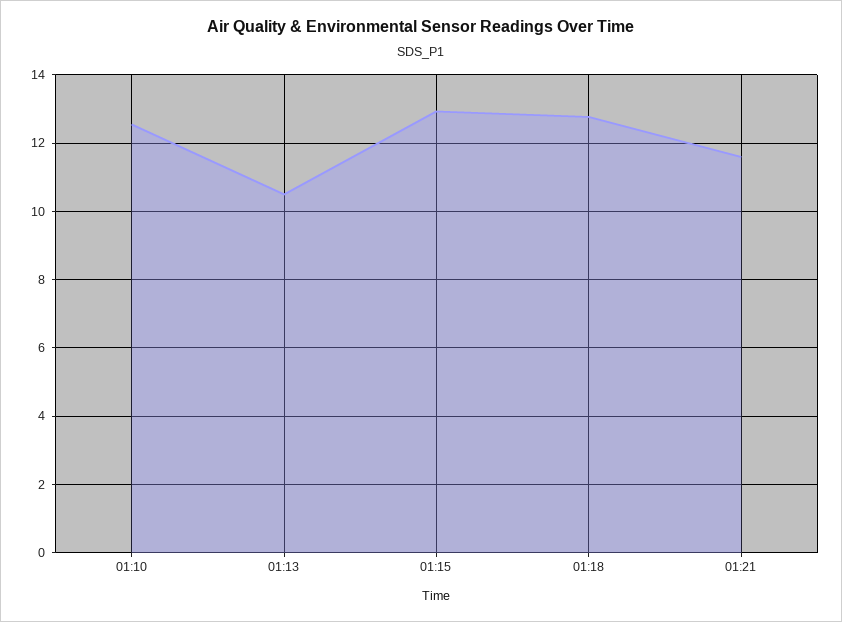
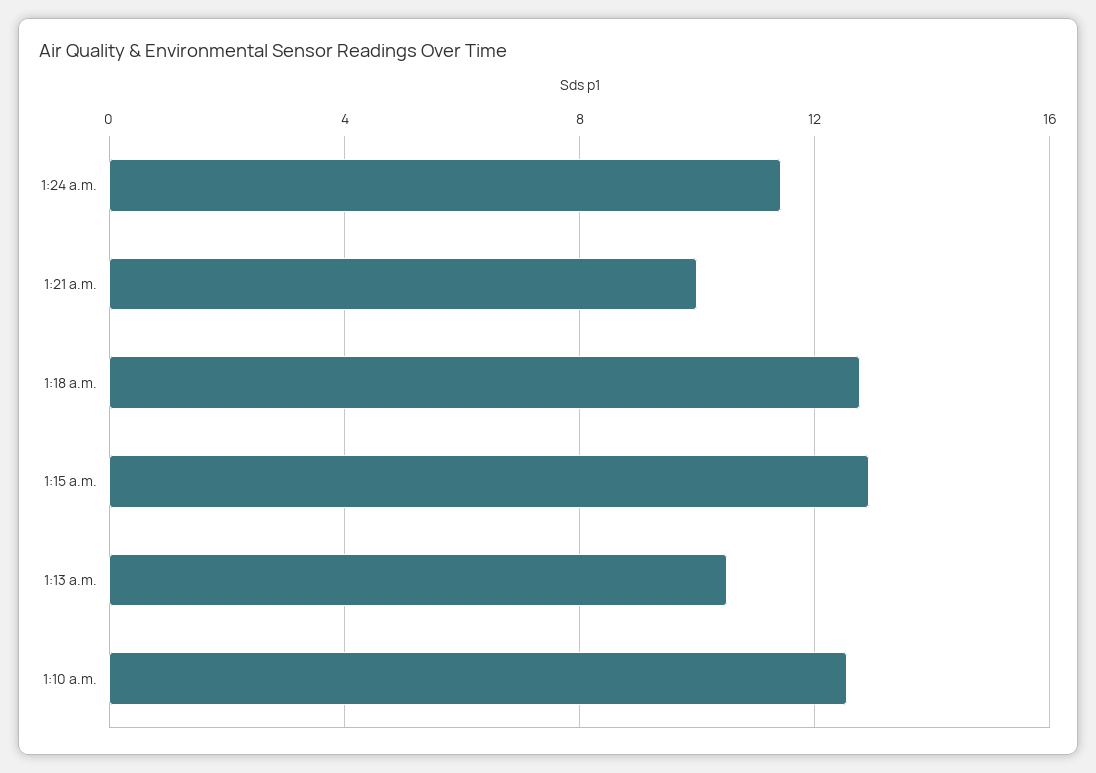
01:21: 11.6 -> 10
1:24 a.m.: none -> 11.5

